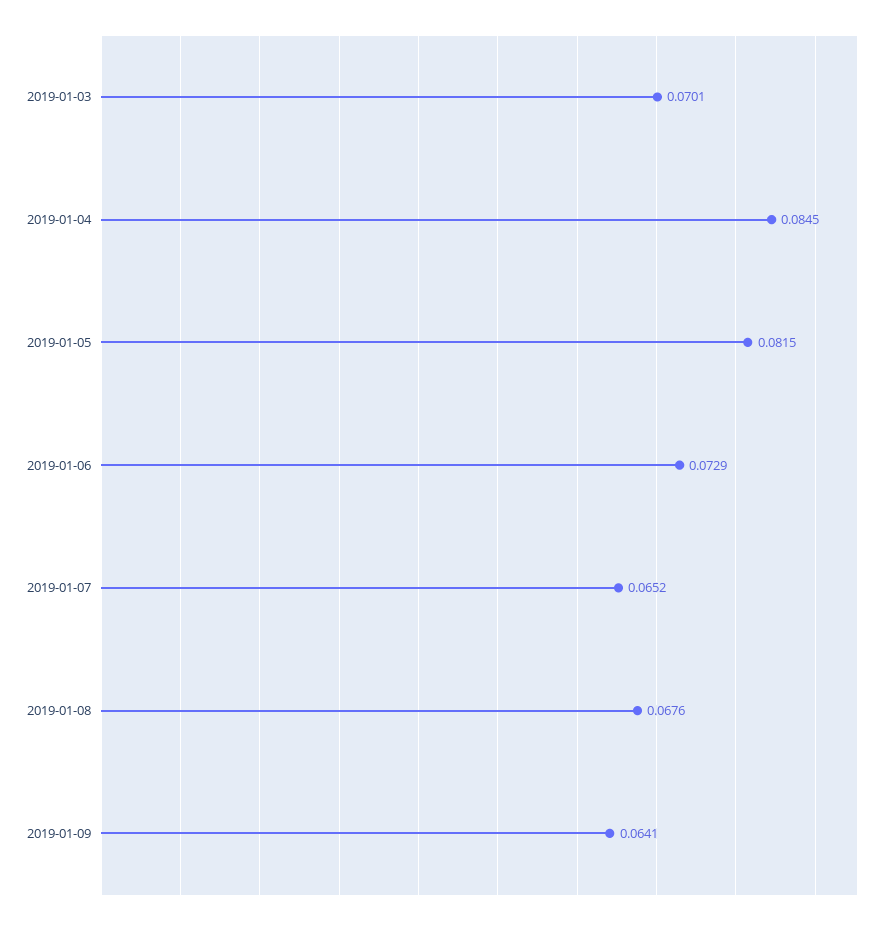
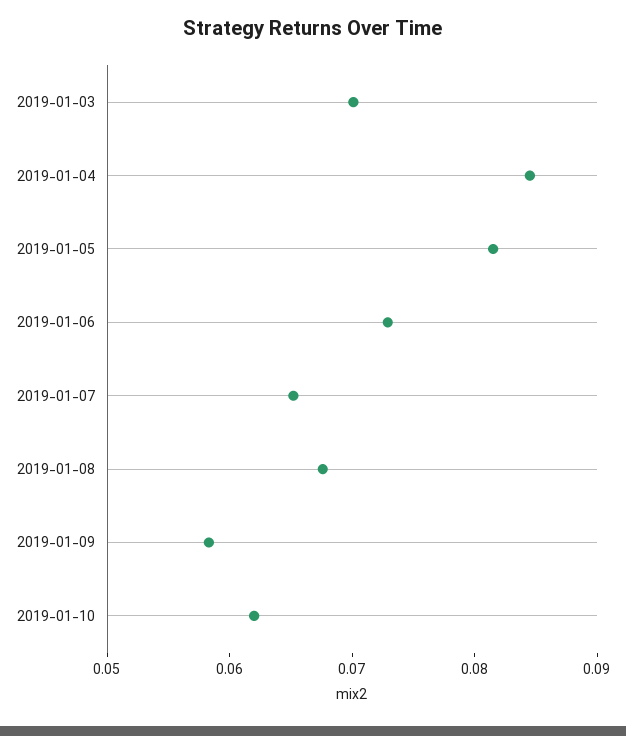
2019-01-09: 0.0641 -> 0.058
2019-01-10: none -> 0.062

